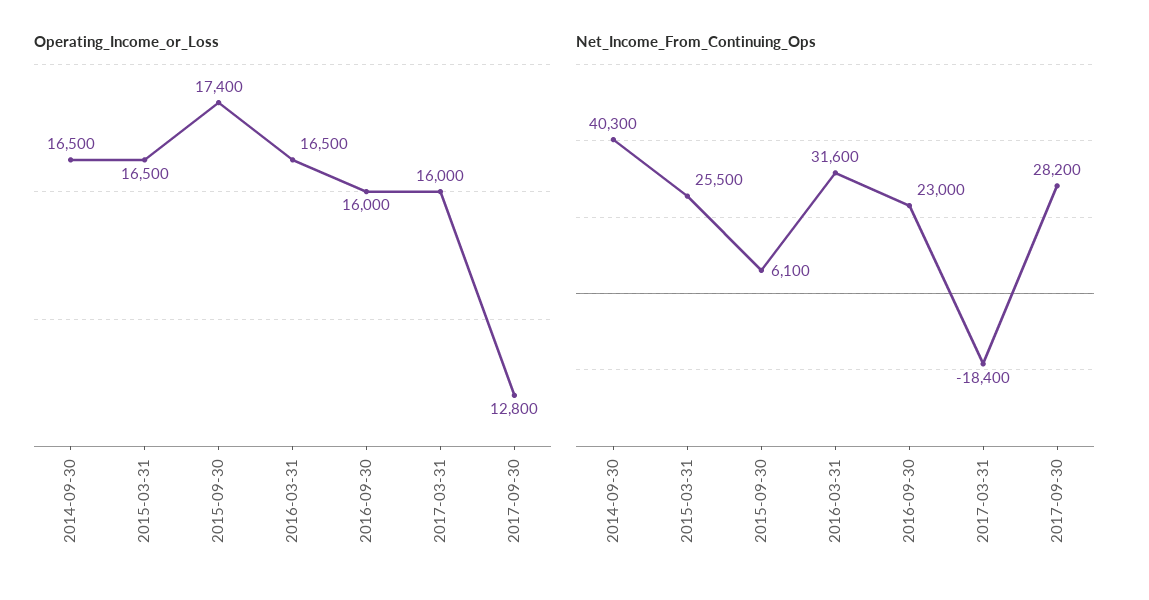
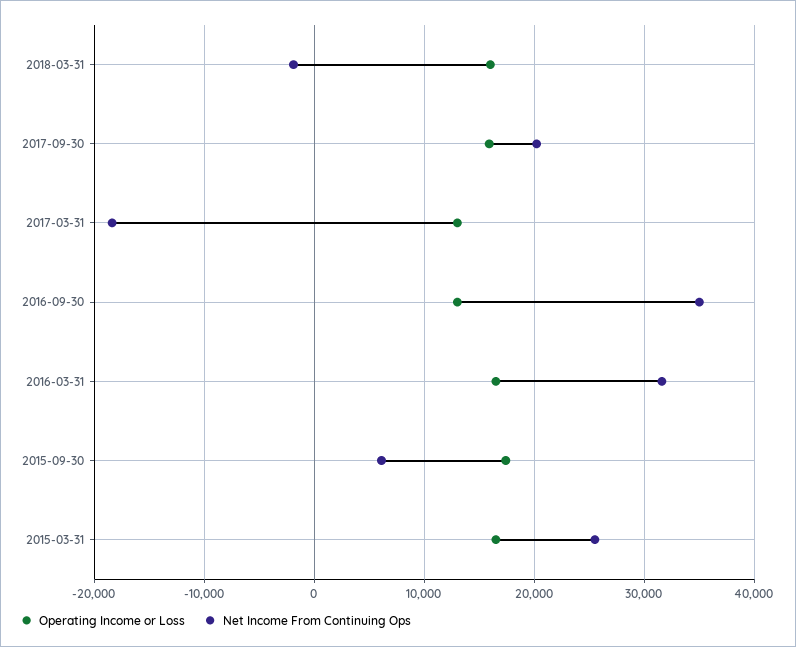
Operating_Income_or_Loss, 2014-09-30: 16500 -> none
Operating_Income_or_Loss, 2016-09-30: 16000 -> 13000
Operating_Income_or_Loss, 2017-03-31: 16000 -> 13000
Operating_Income_or_Loss, 2017-09-30: 12800 -> 16000
Net_Income_From_Continuing_Ops, 2014-09-30: 40300 -> none
Net_Income_From_Continuing_Ops, 2016-09-30: 23000 -> 35000
Net_Income_From_Continuing_Ops, 2017-09-30: 28200 -> 20000
Operating_Income_or_Loss, 2018-03-31: none -> 16000
Net_Income_From_Continuing_Ops, 2018-03-31: none -> -2000

